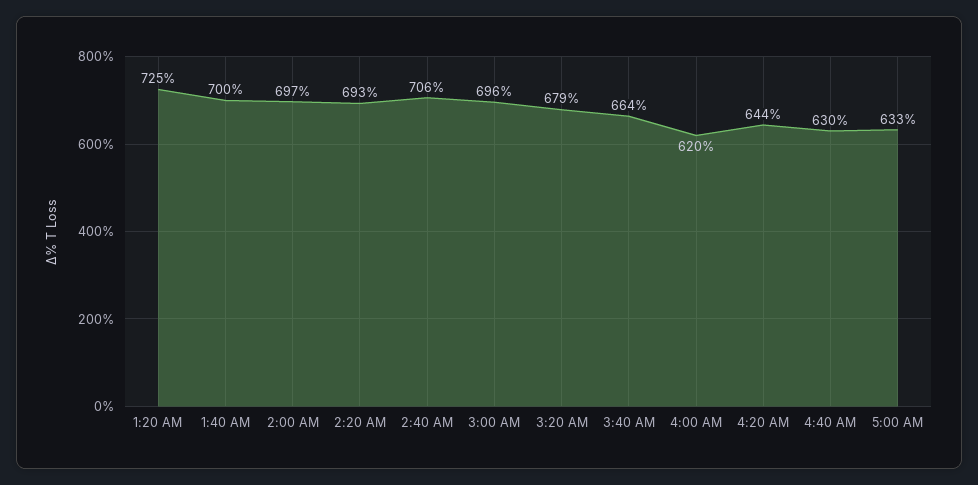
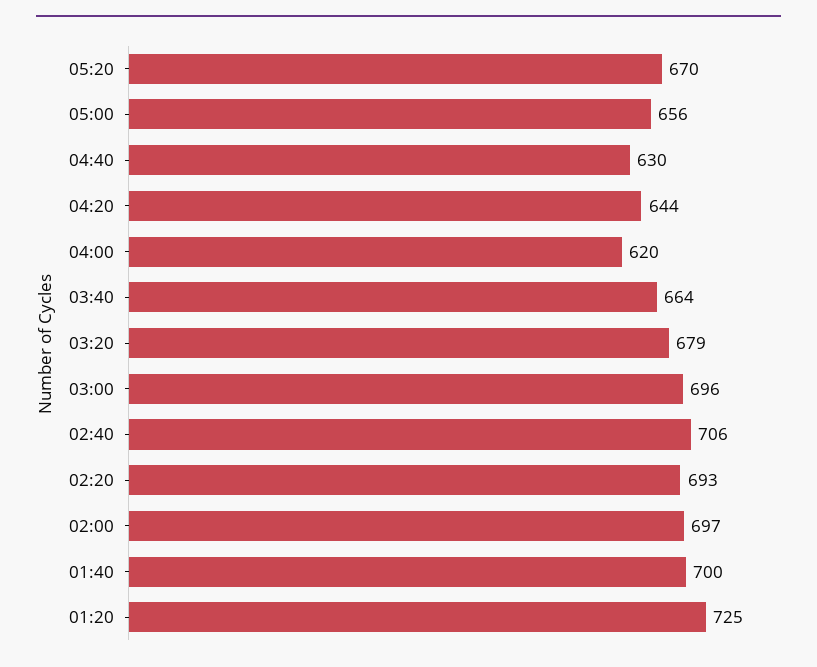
5:00 AM: 633 -> 656
05:20: none -> 670

